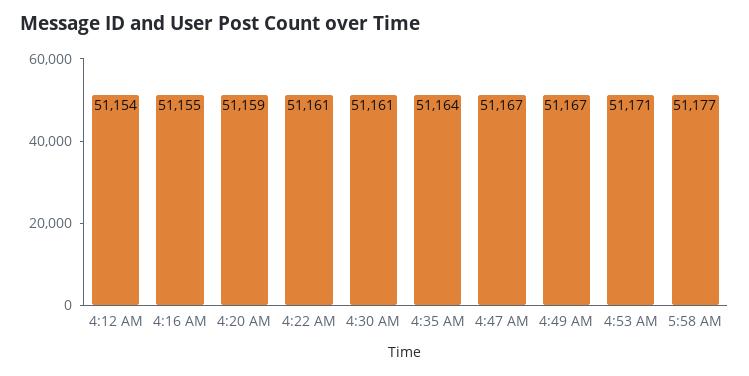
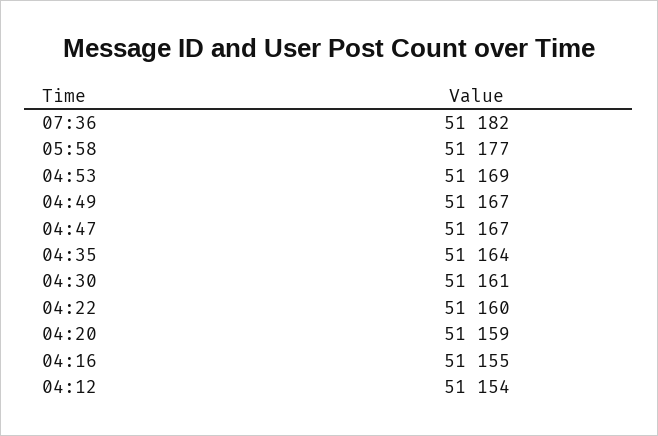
4:22 AM: 51161 -> 51160
4:53 AM: 51171 -> 51169
07:36: none -> 51182

